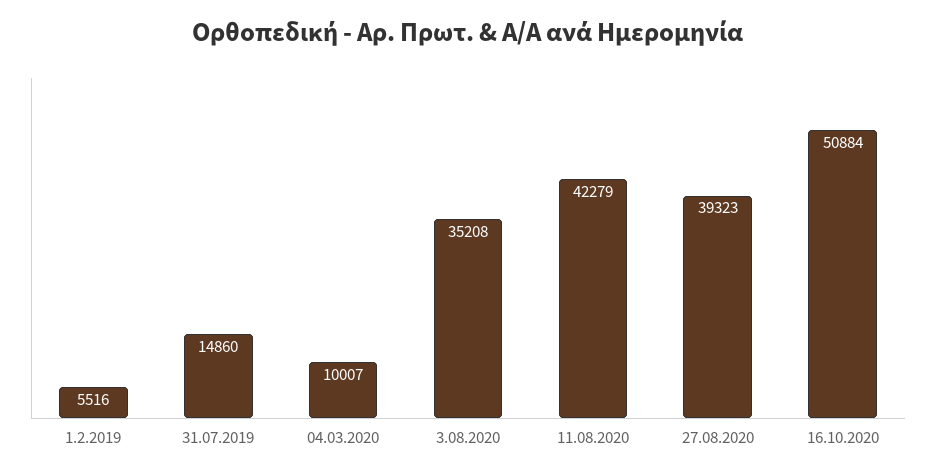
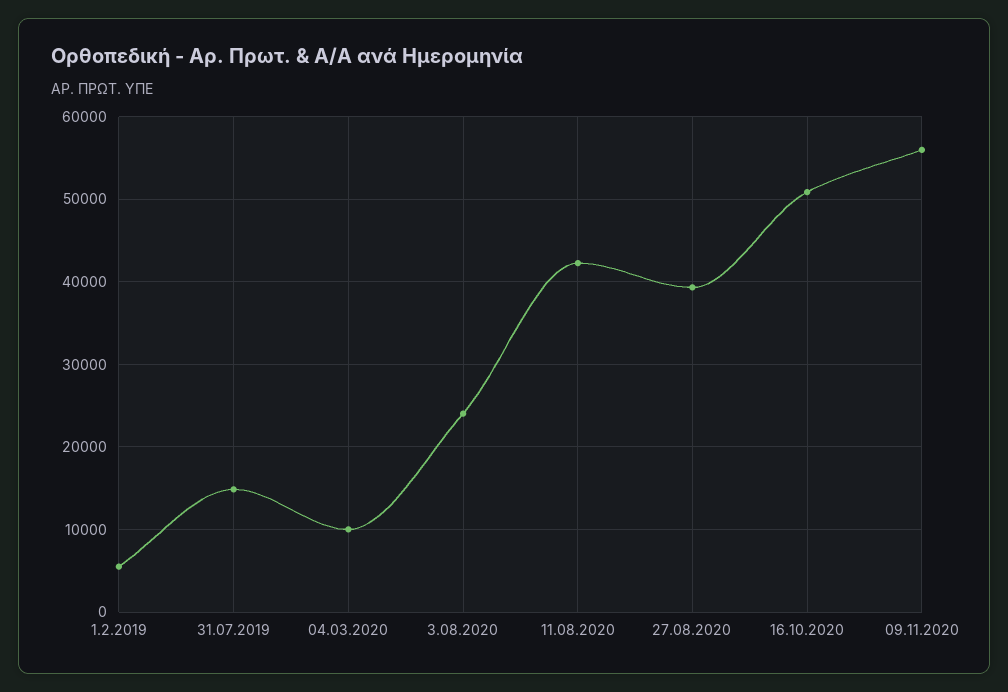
3.08.2020: 35208 -> 24000
09.11.2020: none -> 56000

